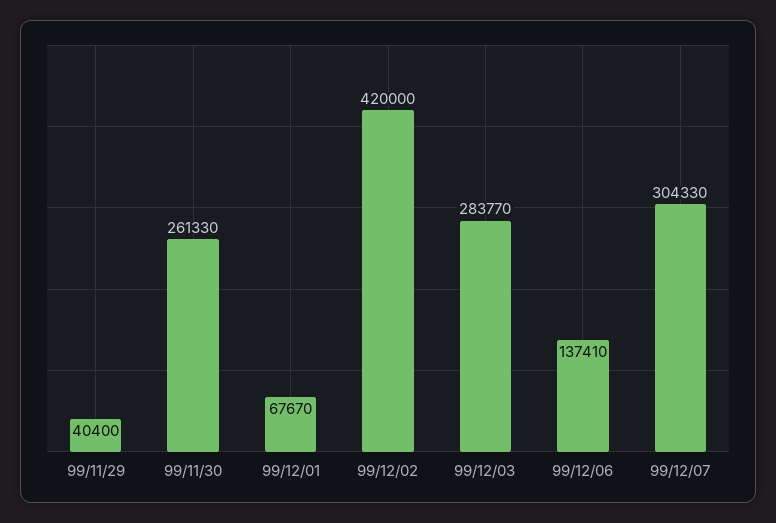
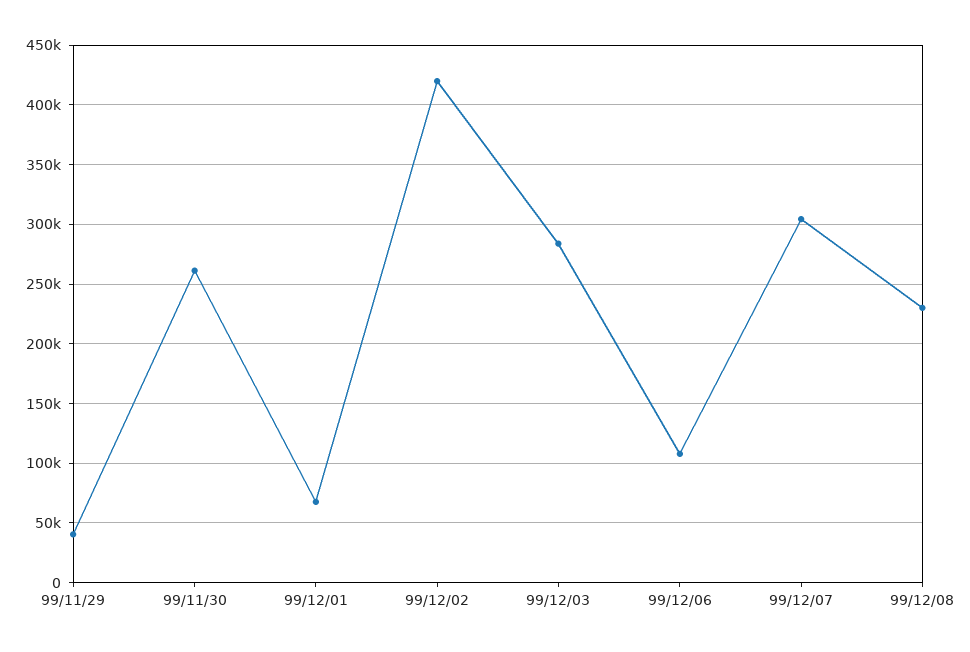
99/12/06: 137410 -> 110000
99/12/08: none -> 230000

